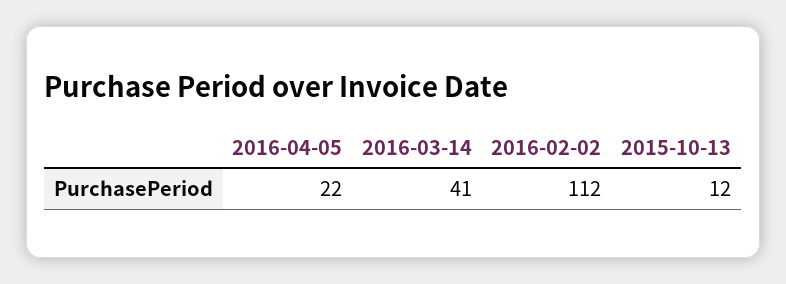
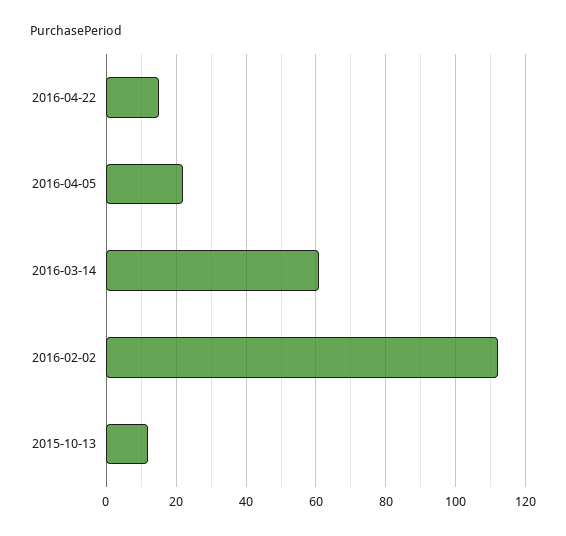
2016-03-14: 41 -> 60
2016-04-22: none -> 15

